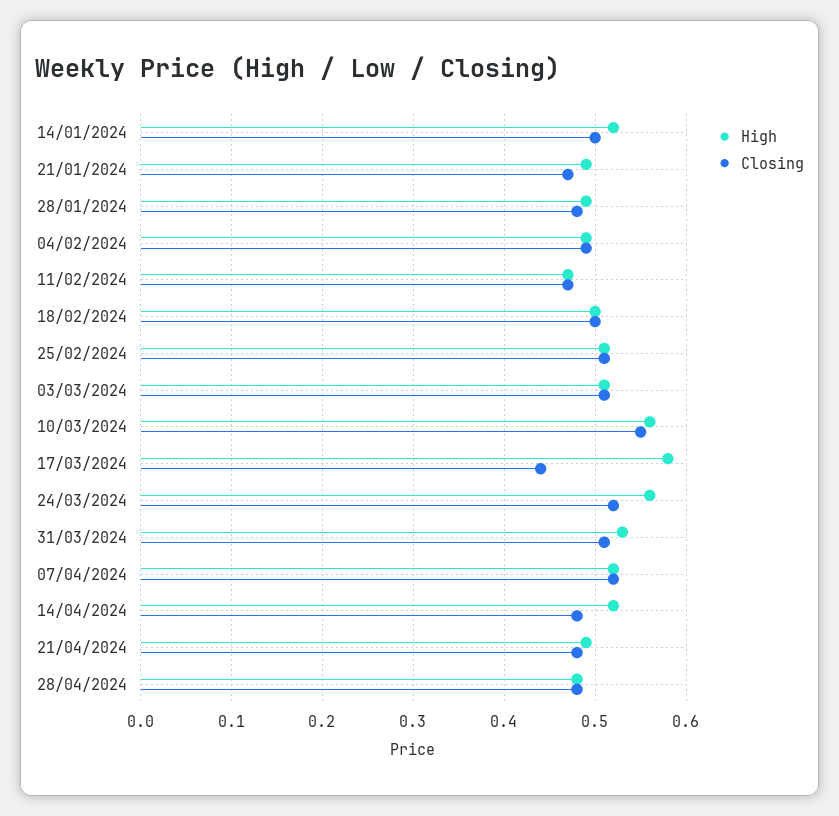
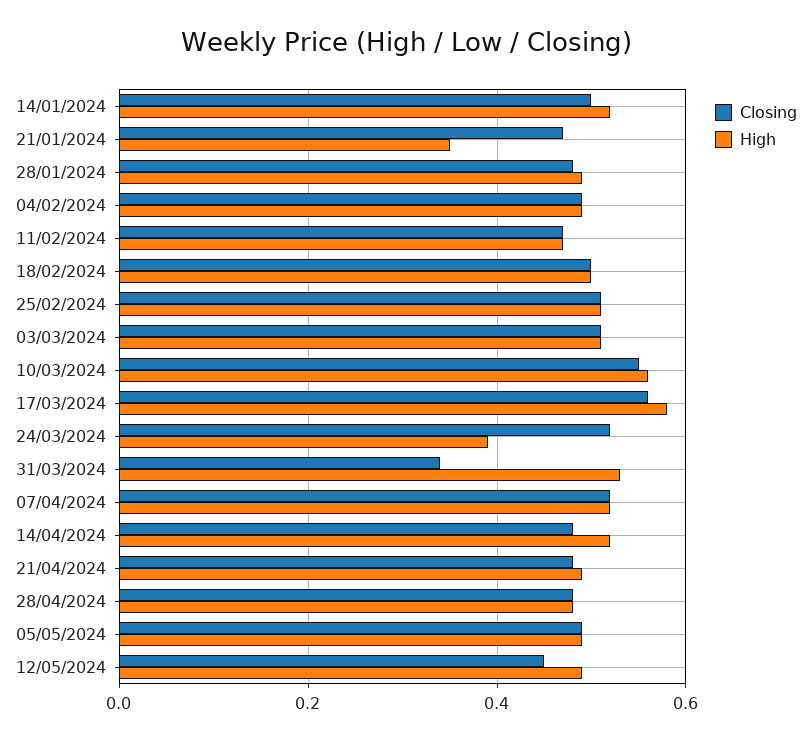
High, 21/01/2024: 0.49 -> 0.35
Closing, 17/03/2024: 0.44 -> 0.55
High, 24/03/2024: 0.56 -> 0.4
Closing, 31/03/2024: 0.51 -> 0.35
Closing, 05/05/2024: none -> 0.5
High, 05/05/2024: none -> 0.5
Closing, 12/05/2024: none -> 0.45
High, 12/05/2024: none -> 0.5

